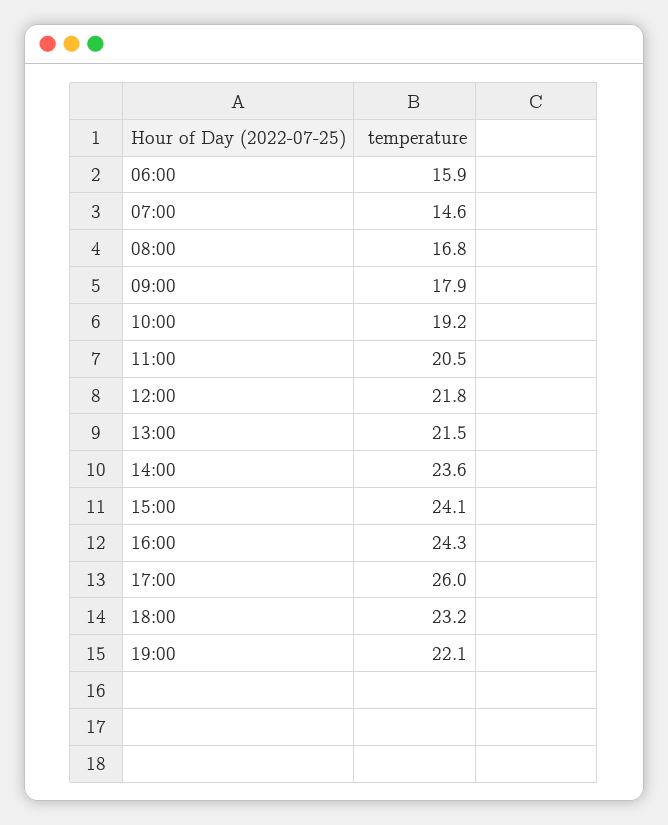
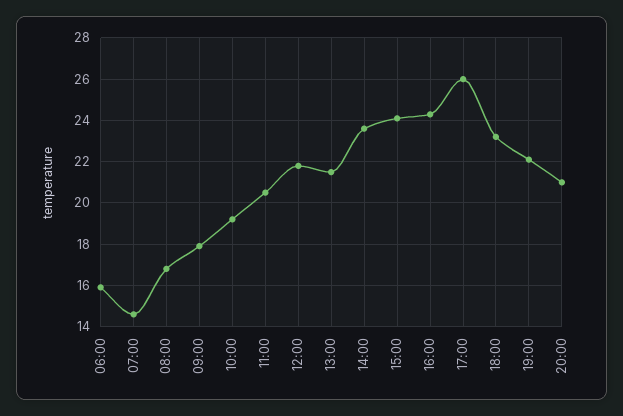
20:00: none -> 21

